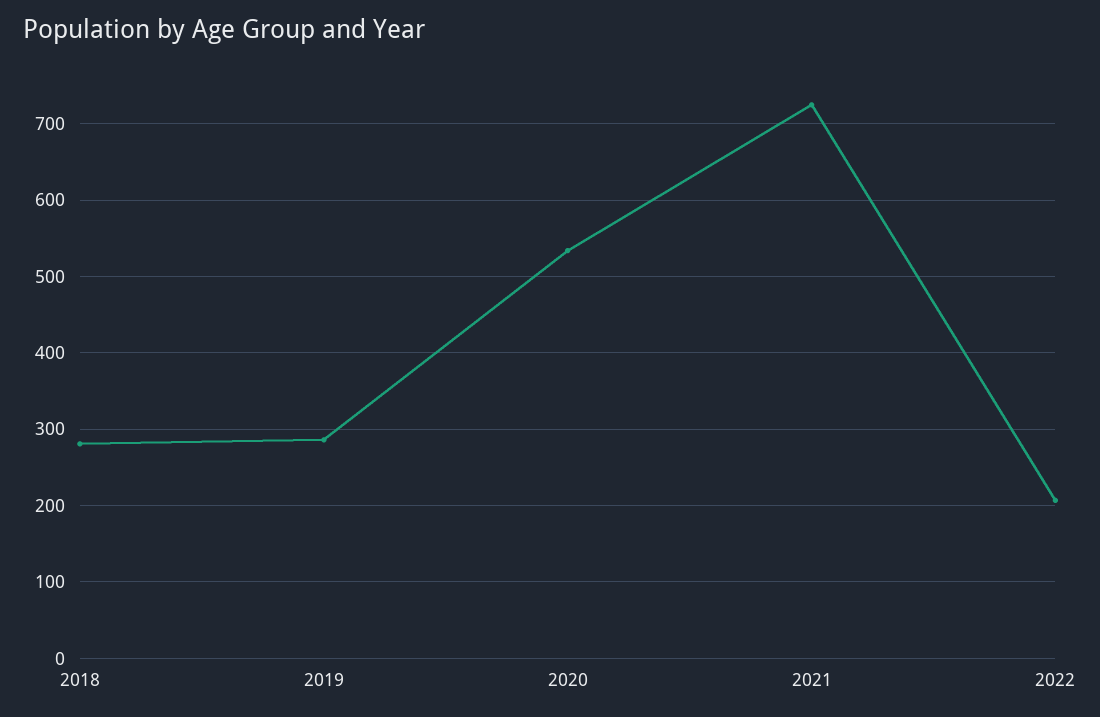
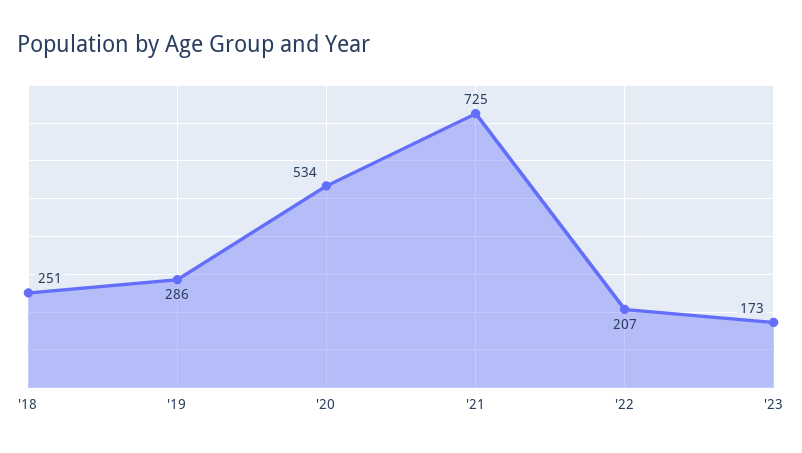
2018: 280 -> 251
'23: none -> 173

